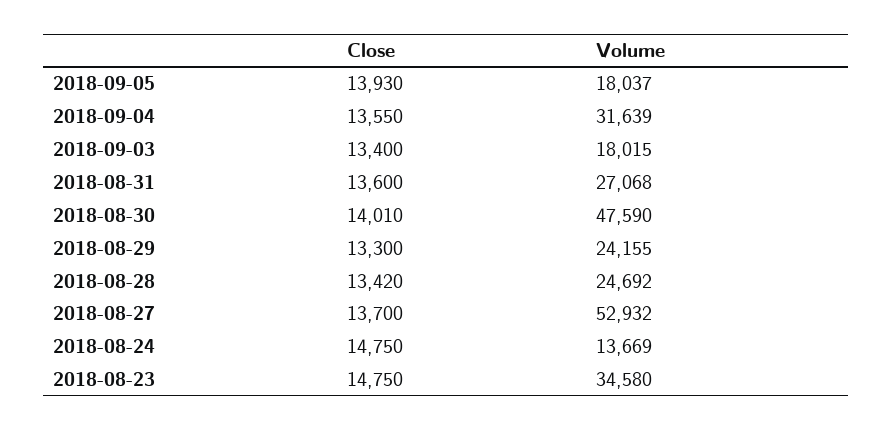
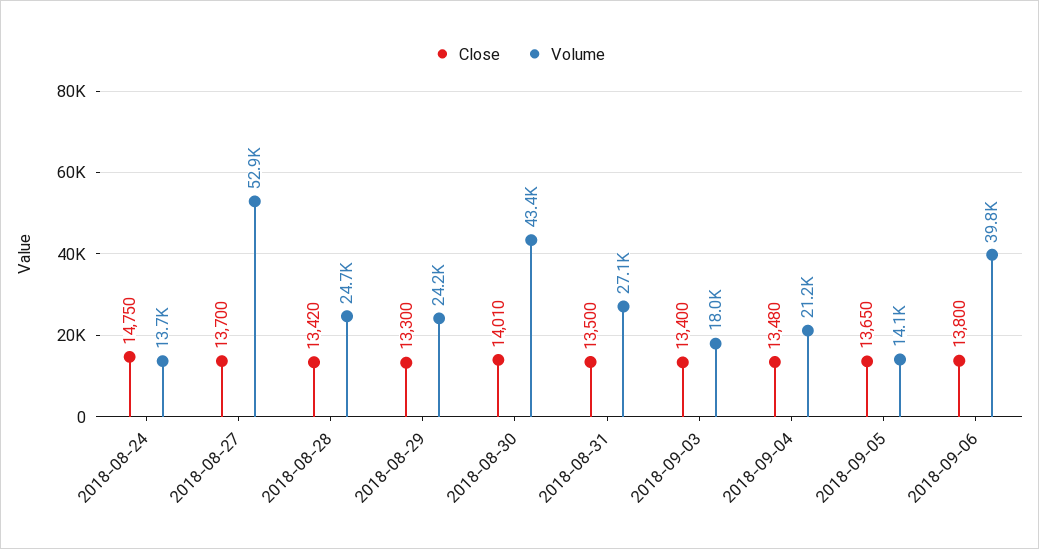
Close, 2018-09-05: 13930 -> 13650
Volume, 2018-09-05: 18037 -> 14100
Close, 2018-09-04: 13550 -> 13480
Volume, 2018-09-04: 31639 -> 21200
Close, 2018-08-31: 13600 -> 13500
Volume, 2018-08-30: 47590 -> 43400
Close, 2018-08-23: 14750 -> none
Volume, 2018-08-23: 34580 -> none
Close, 2018-09-06: none -> 13800
Volume, 2018-09-06: none -> 39800

